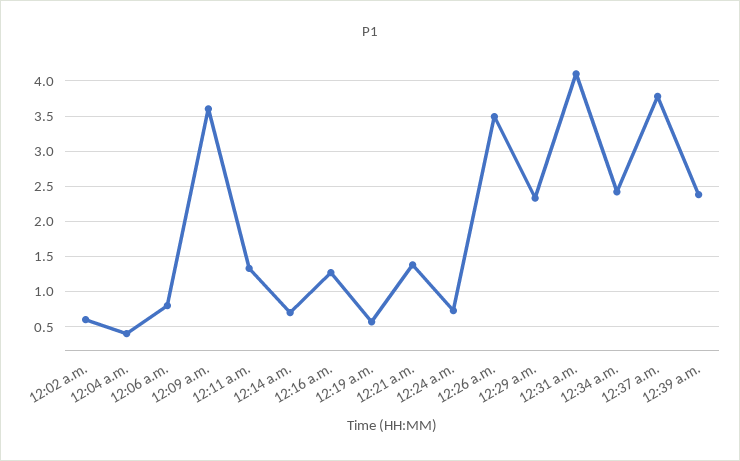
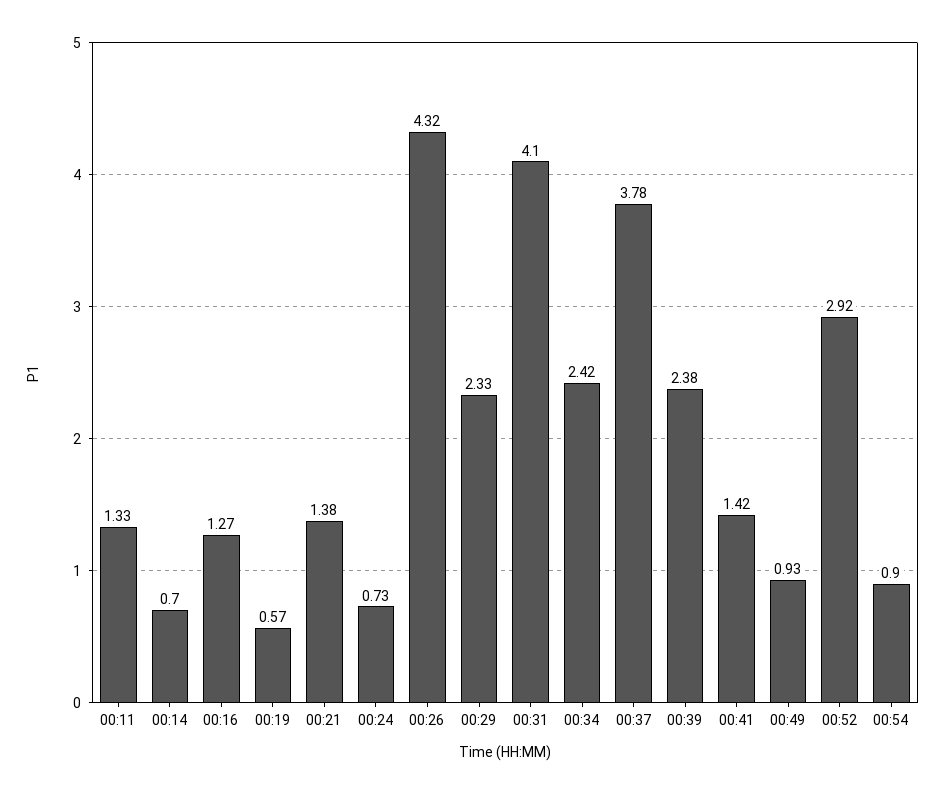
12:02 a.m.: 0.6 -> none
12:04 a.m.: 0.4 -> none
12:06 a.m.: 0.8 -> none
12:09 a.m.: 3.6 -> none
12:26 a.m.: 3.5 -> 4.32
00:41: none -> 1.42
00:49: none -> 0.93
00:52: none -> 2.92
00:54: none -> 0.9

